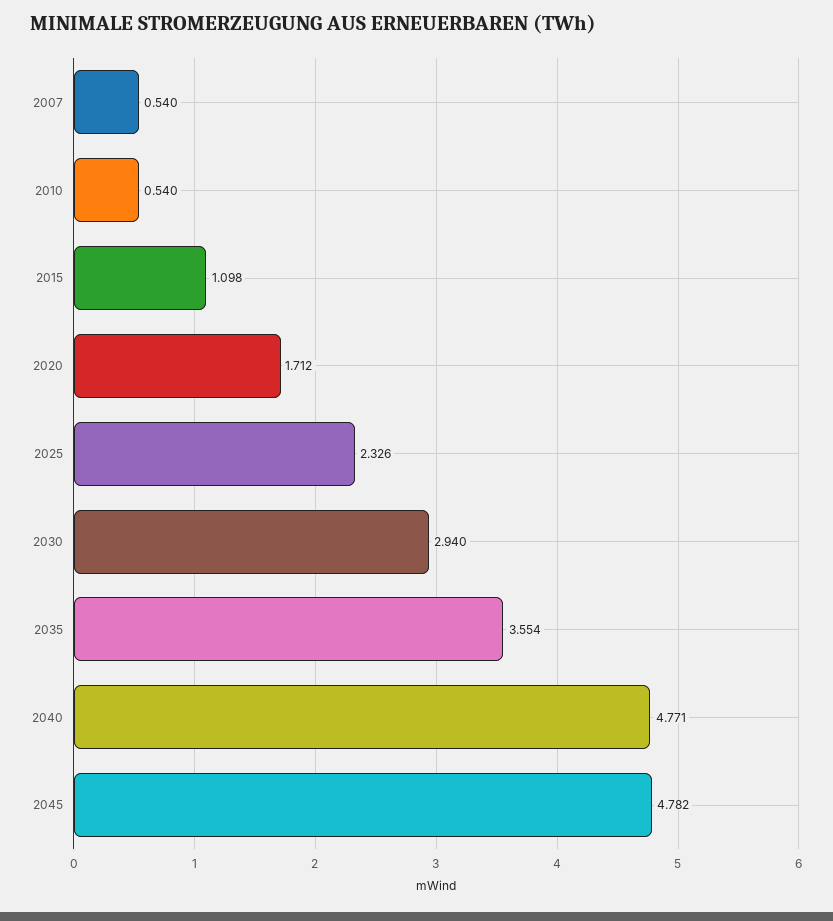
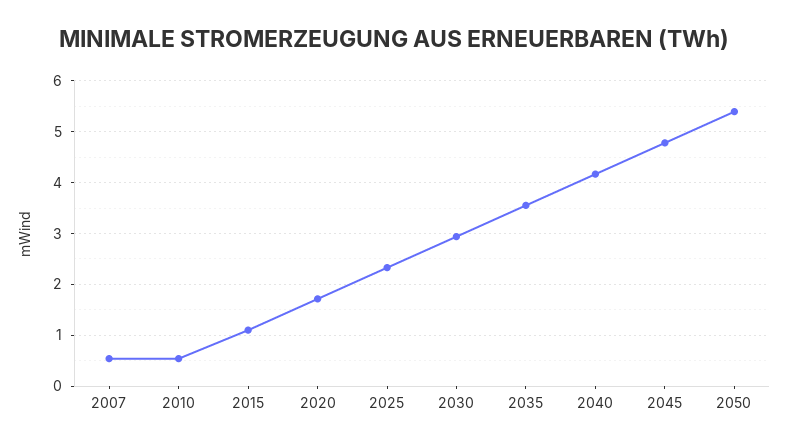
2040: 4.771 -> 4.2
2050: none -> 5.4

